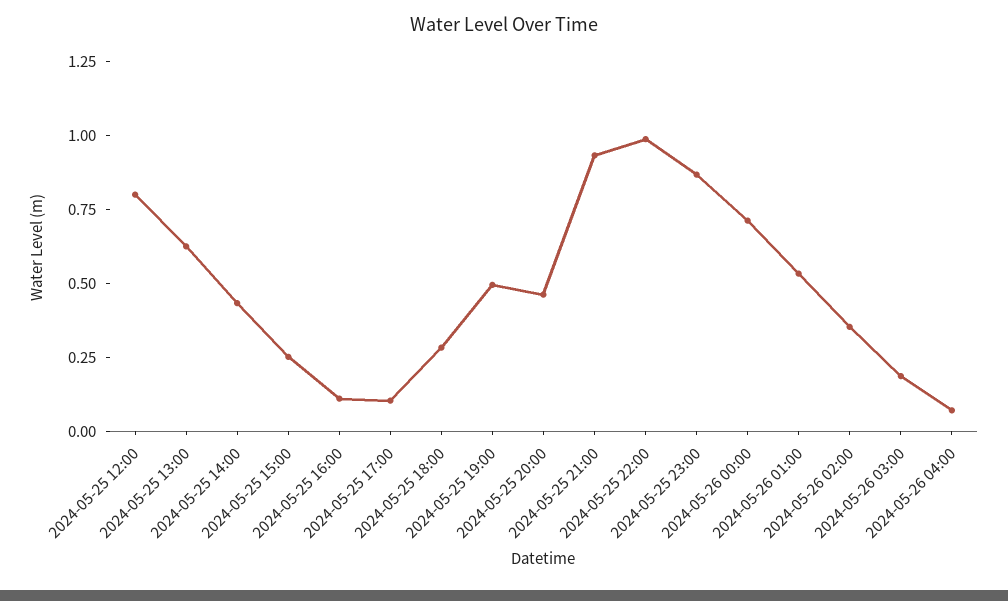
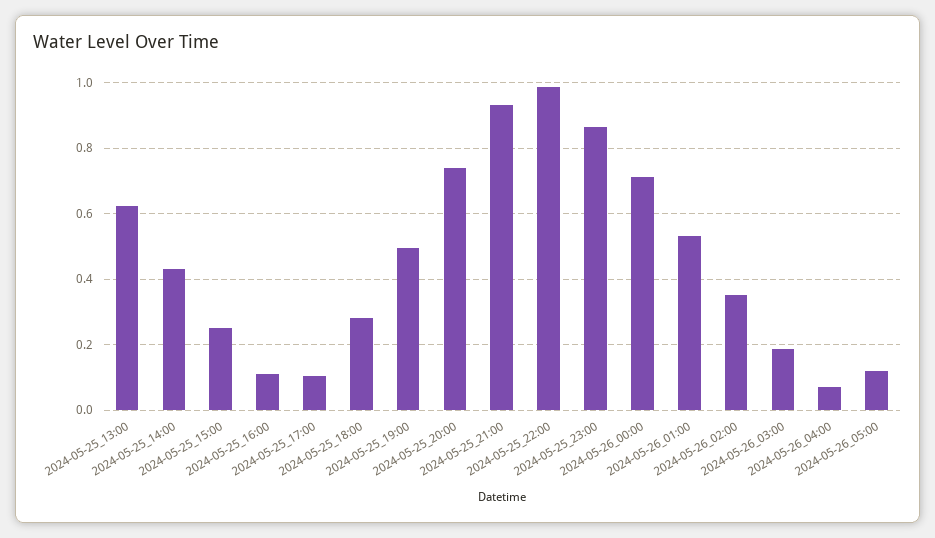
2024-05-25 12:00: 0.8 -> none
2024-05-25 20:00: 0.45 -> 0.74
2024-05-26_05:00: none -> 0.12

